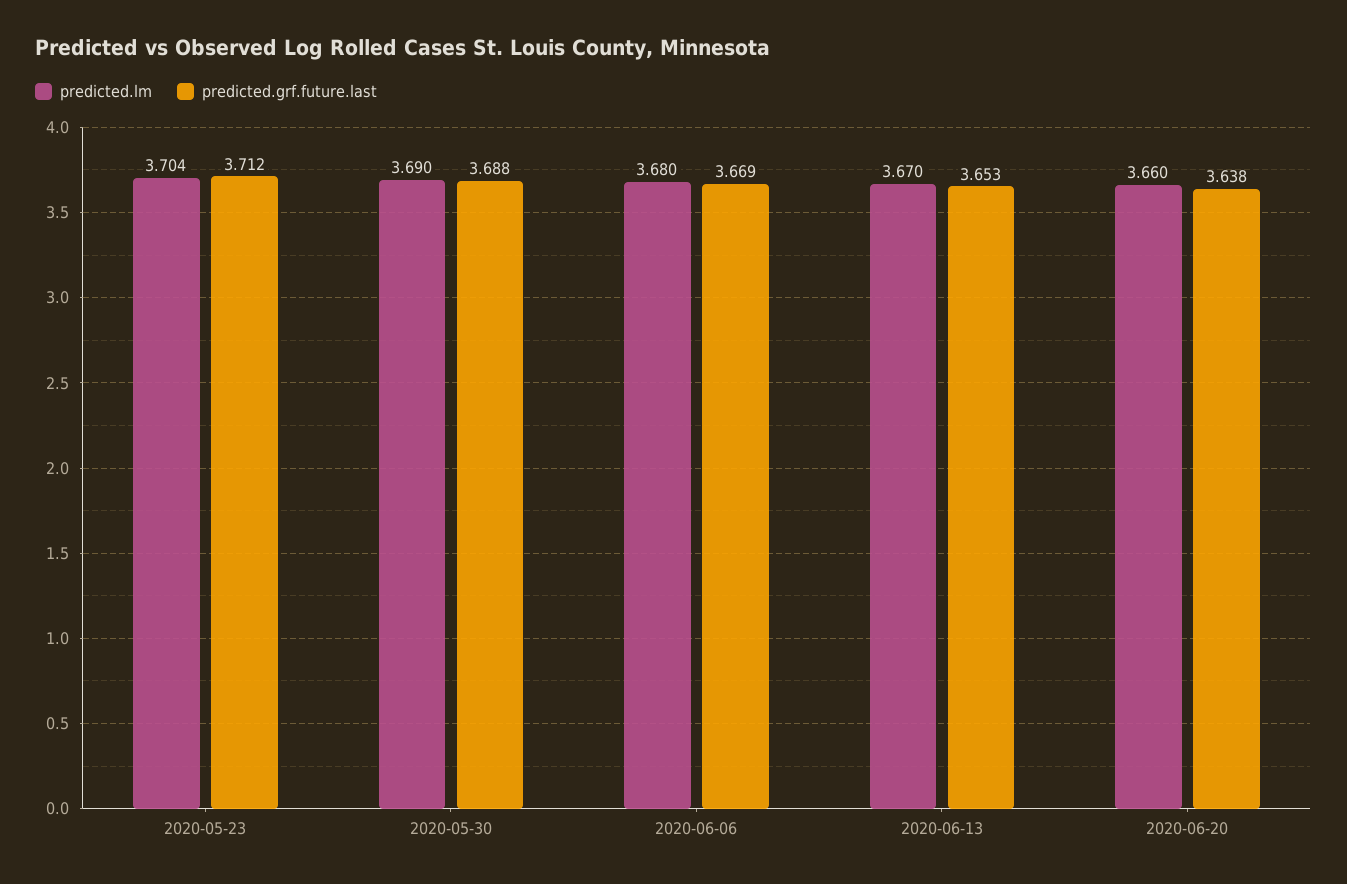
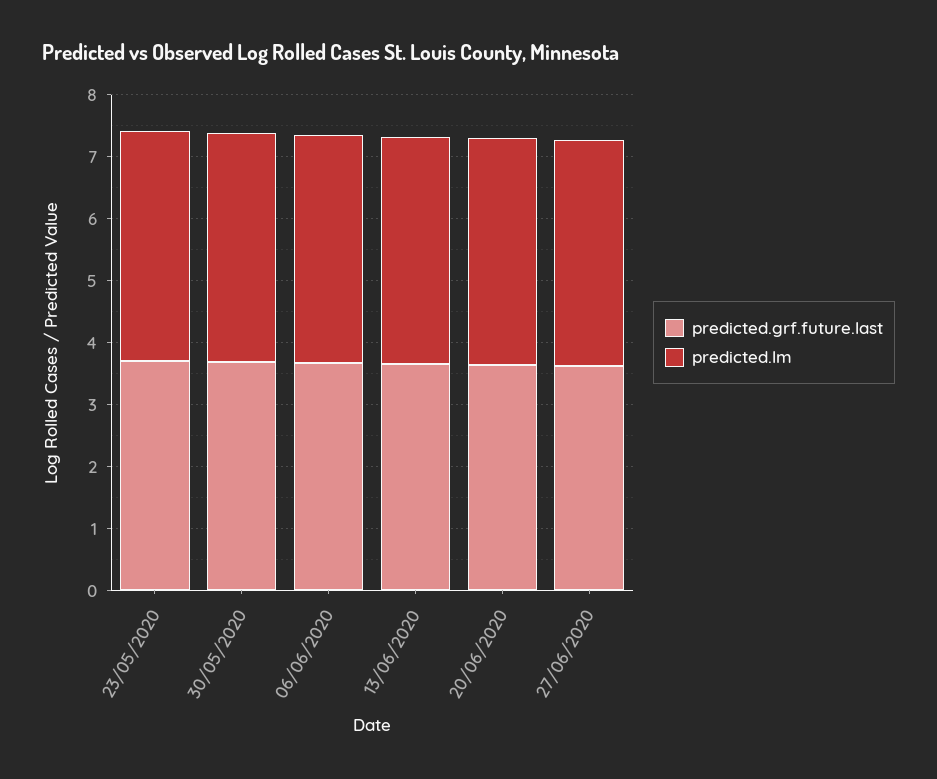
predicted.grf.future.last, 27/06/2020: none -> 3.6
predicted.lm, 27/06/2020: none -> 3.6

